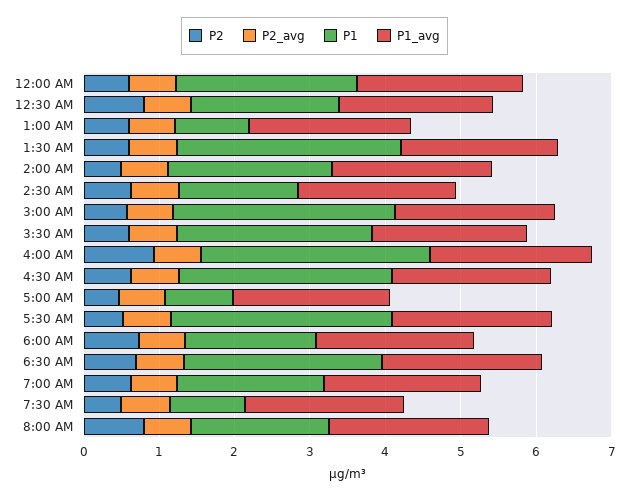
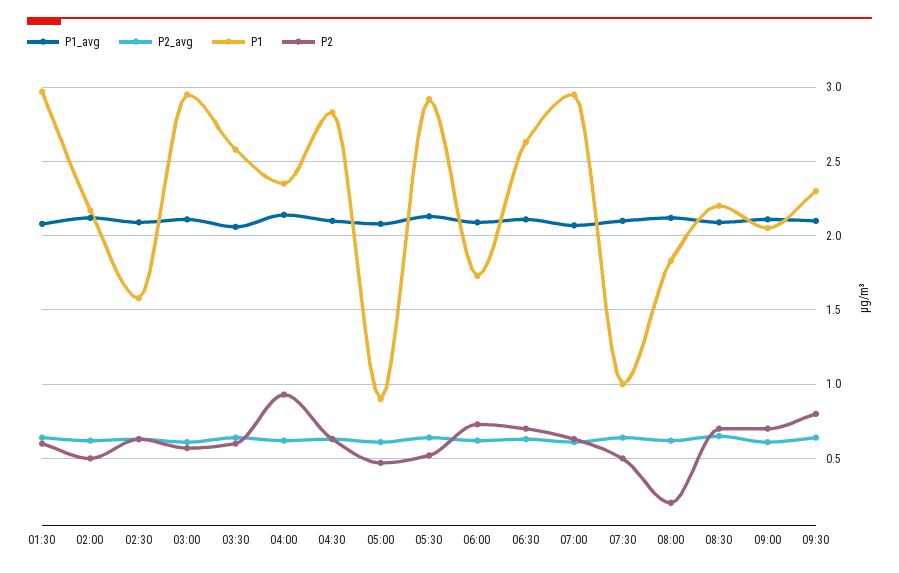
P2, 12:00 AM: 0.6 -> none
P2_avg, 12:00 AM: 0.6 -> none
P1, 12:00 AM: 2.4 -> none
P1_avg, 12:00 AM: 2.2 -> none
P2, 12:30 AM: 0.8 -> none
P2_avg, 12:30 AM: 0.6 -> none
P1, 12:30 AM: 2 -> none
P1_avg, 12:30 AM: 2 -> none
P2, 1:00 AM: 0.6 -> none
P2_avg, 1:00 AM: 0.6 -> none
P1, 1:00 AM: 1 -> none
P1_avg, 1:00 AM: 2.2 -> none
P1, 4:00 AM: 3 -> 2.35
P1, 7:00 AM: 2 -> 2.95
P2, 8:00 AM: 0.8 -> 0.2
P1_avg, 08:30: none -> 2.1
P2_avg, 08:30: none -> 0.65
P1, 08:30: none -> 2.2
P2, 08:30: none -> 0.7
P1_avg, 09:00: none -> 2.1
P2_avg, 09:00: none -> 0.6
P1, 09:00: none -> 2.05
P2, 09:00: none -> 0.7
P1_avg, 09:30: none -> 2.1
P2_avg, 09:30: none -> 0.65
P1, 09:30: none -> 2.3
P2, 09:30: none -> 0.8

